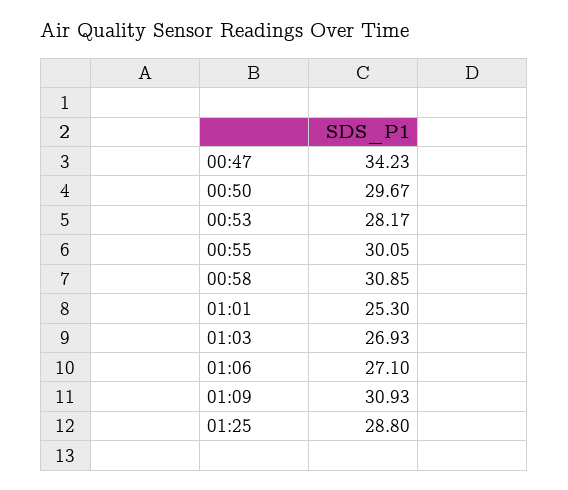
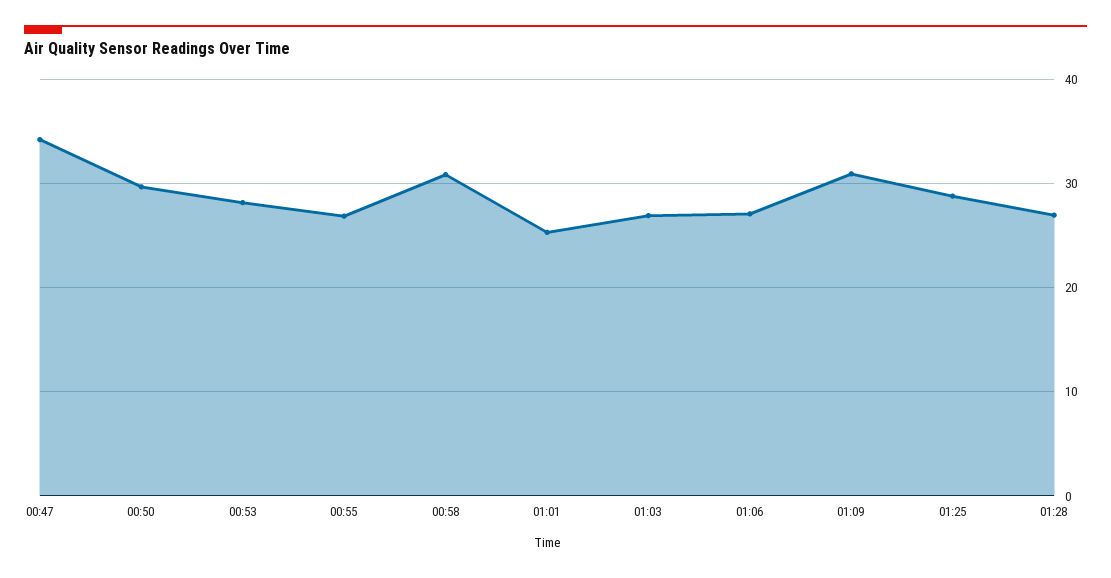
00:55: 30.05 -> 27
01:28: none -> 27

